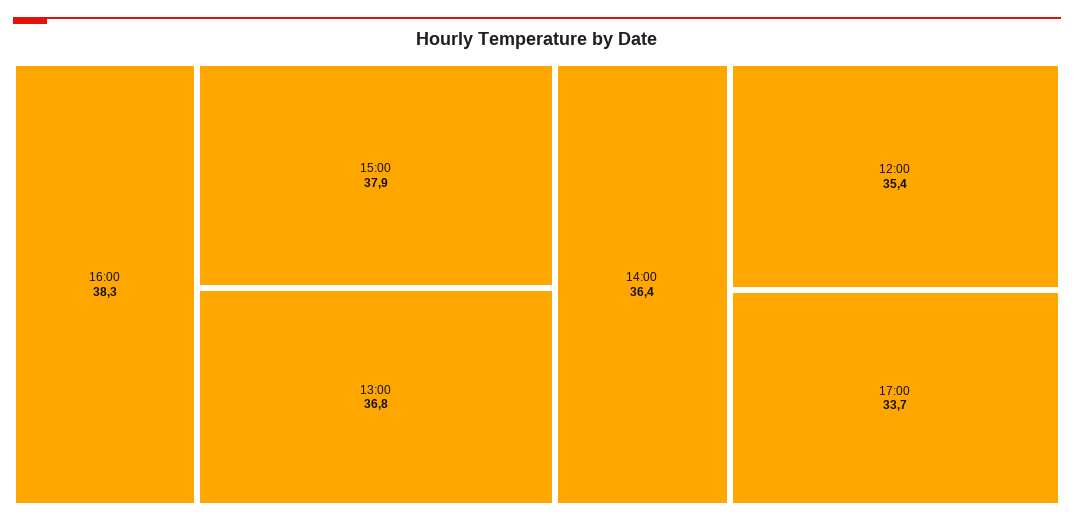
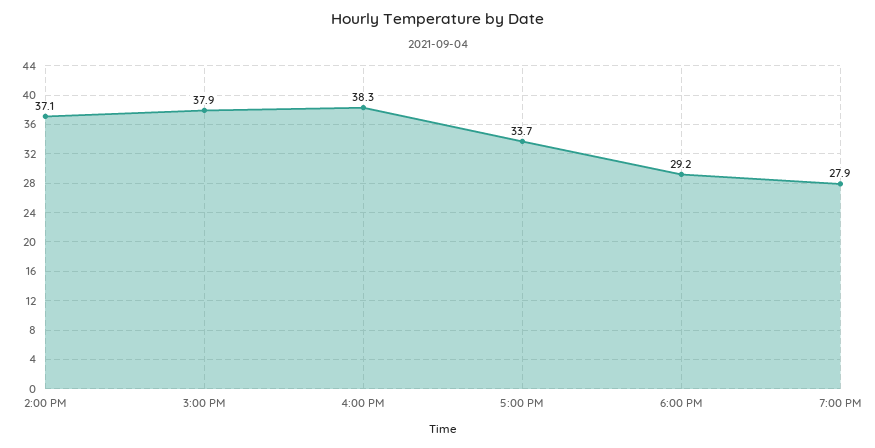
13:00: 36.8 -> none
14:00: 36.4 -> 37.1
12:00: 35.4 -> none
6:00 PM: none -> 29.2
7:00 PM: none -> 27.9

